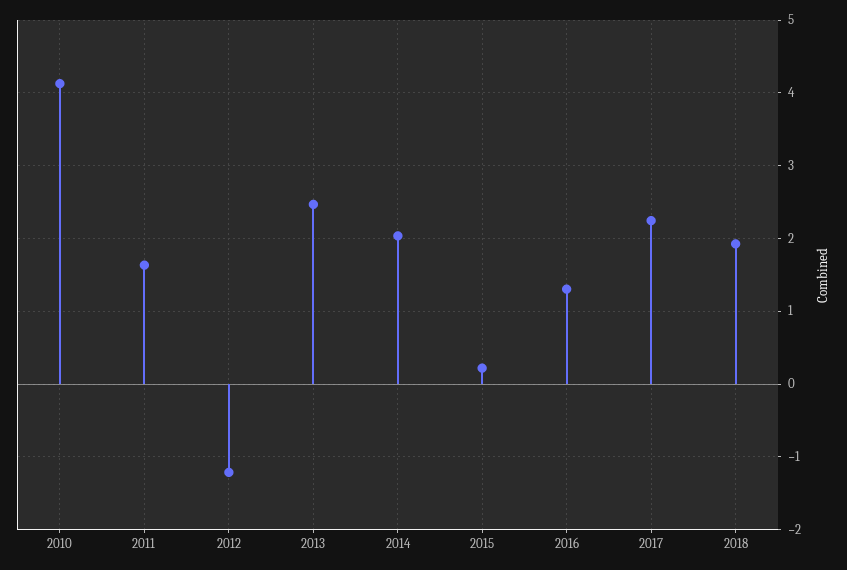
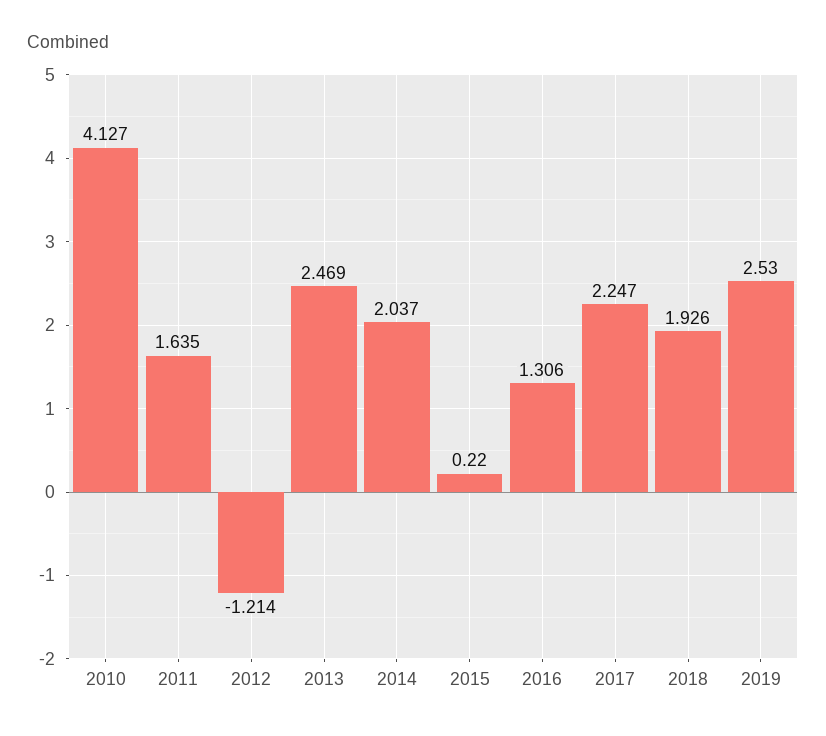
2019: none -> 2.53

